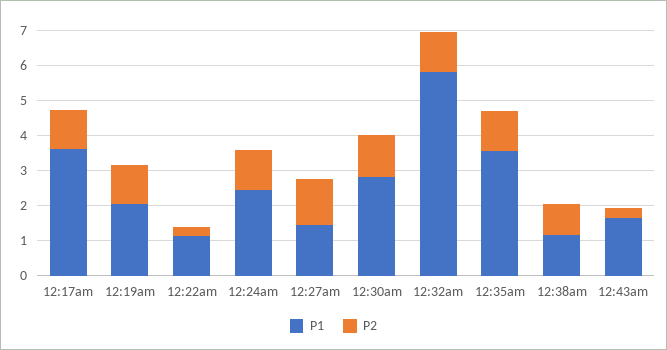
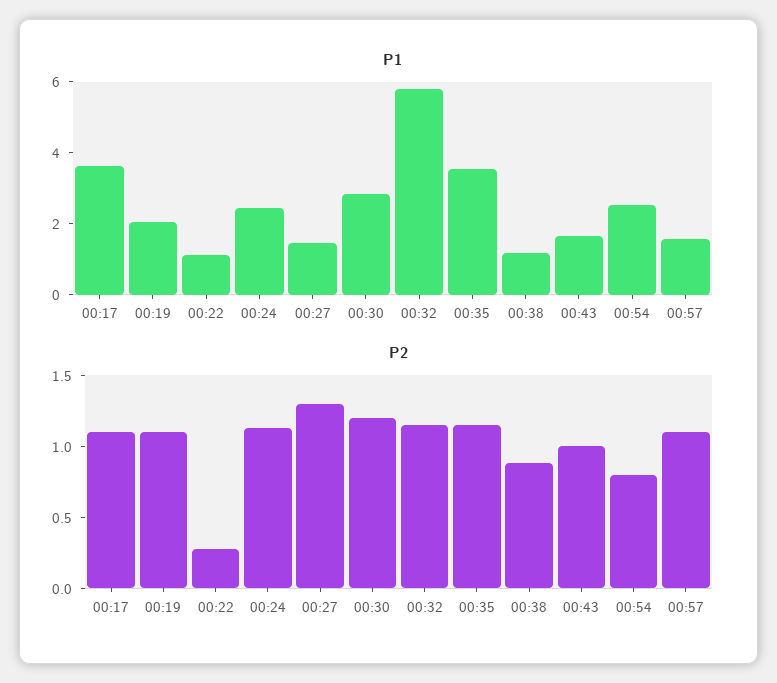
P2, 12:43am: 0.25 -> 1
P1, 00:54: none -> 2.5
P1, 00:57: none -> 1.5
P2, 00:54: none -> 0.8
P2, 00:57: none -> 1.1

